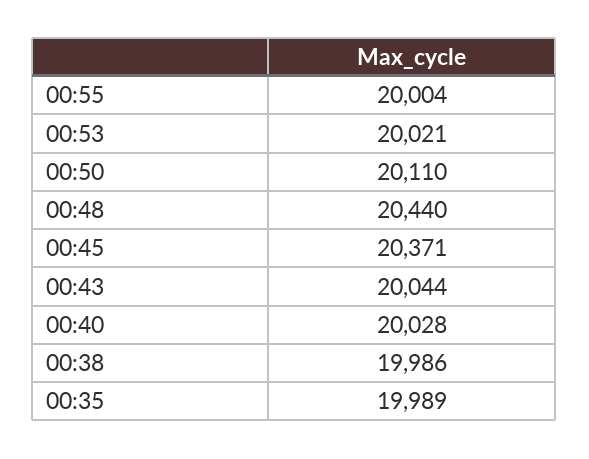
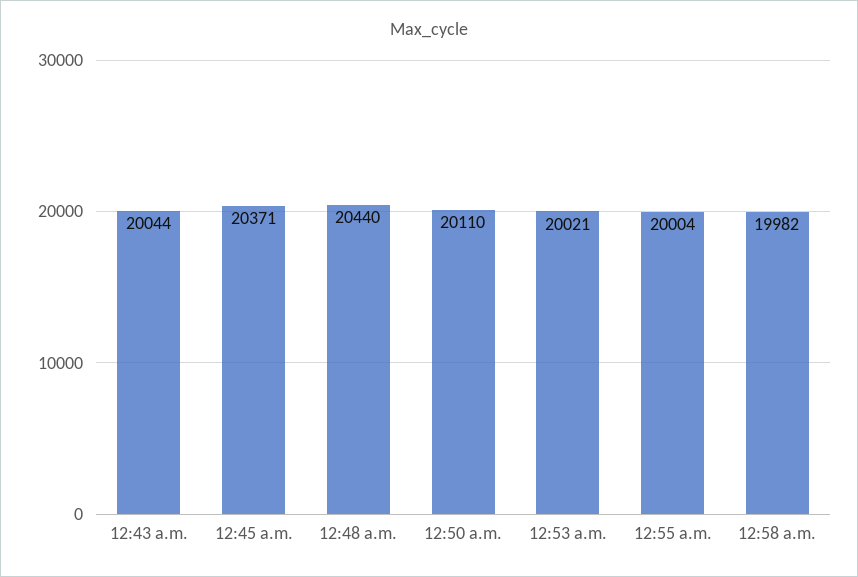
00:40: 20028 -> none
00:38: 19986 -> none
00:35: 19989 -> none
12:58 a.m.: none -> 19982

